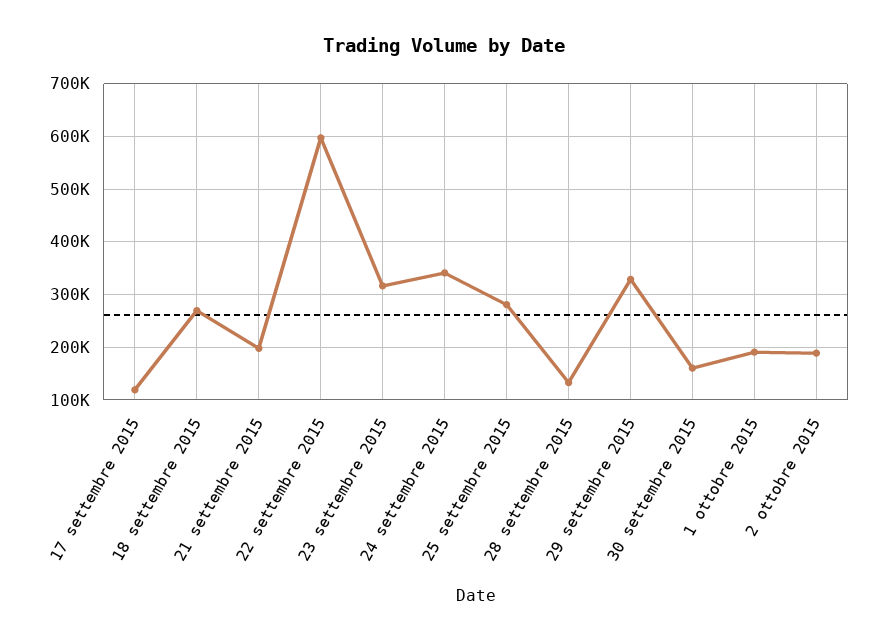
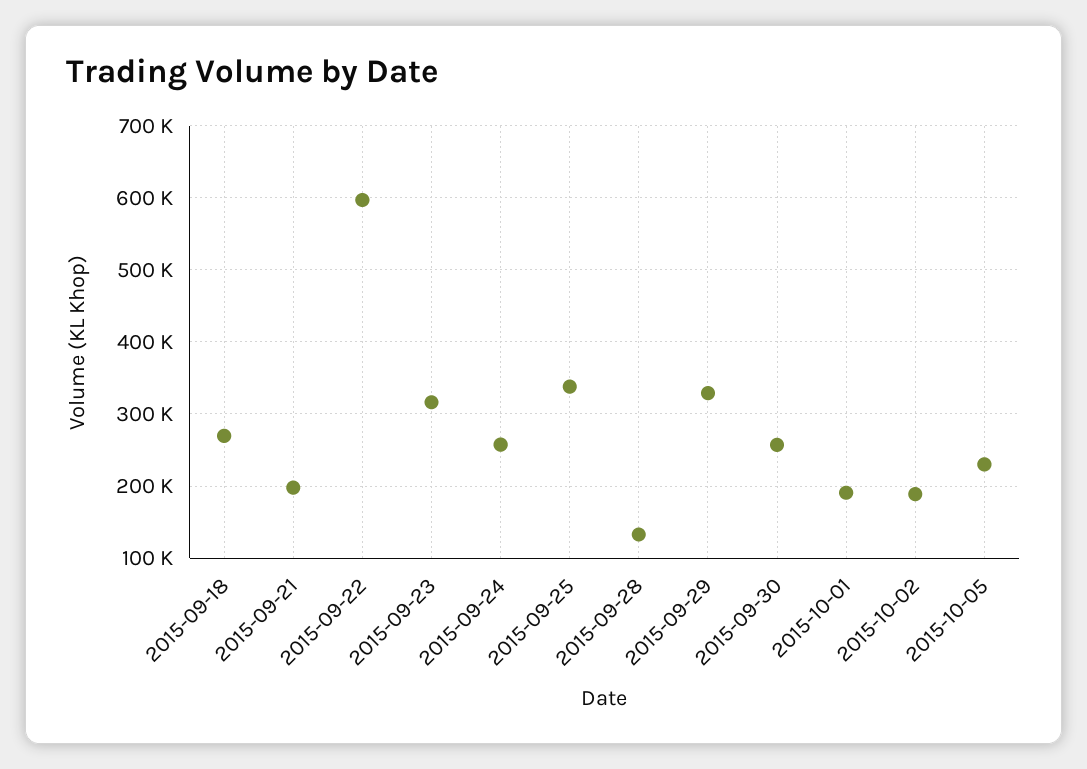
17 settembre 2015: 120000 -> none
24 settembre 2015: 340000 -> 260000
25 settembre 2015: 280000 -> 340000
30 settembre 2015: 160000 -> 260000
2015-10-05: none -> 230000

